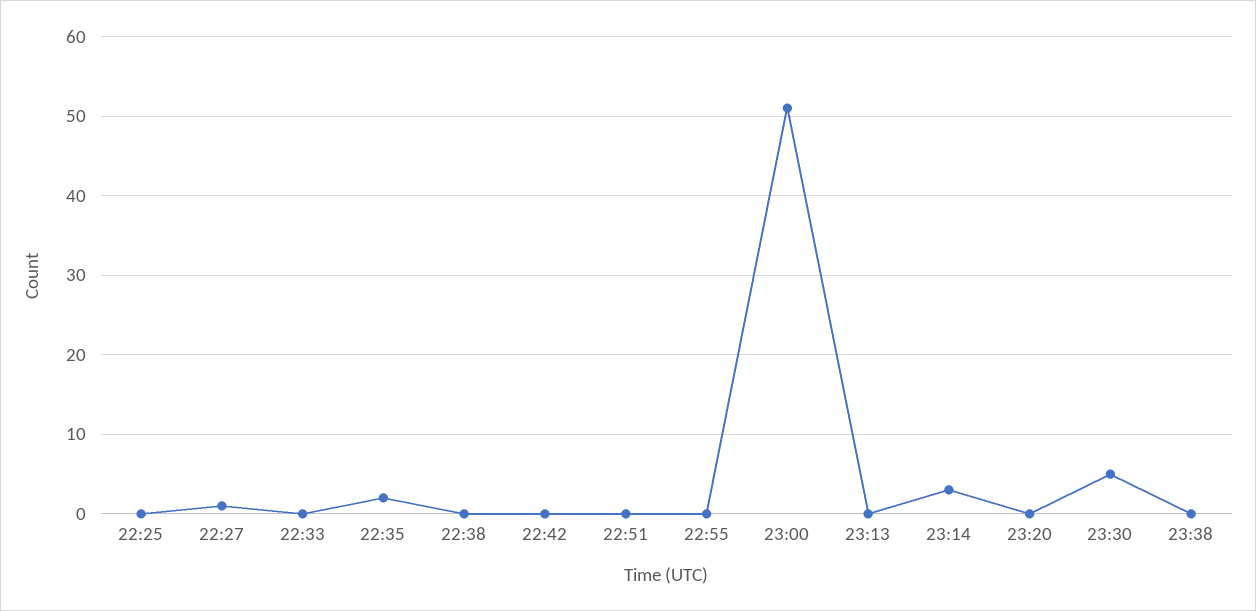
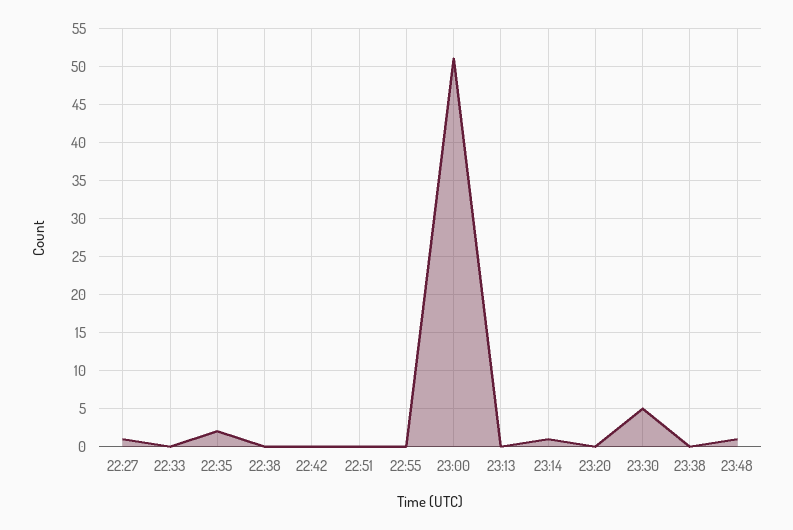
22:25: 0 -> none
23:14: 3 -> 1
23:48: none -> 1

